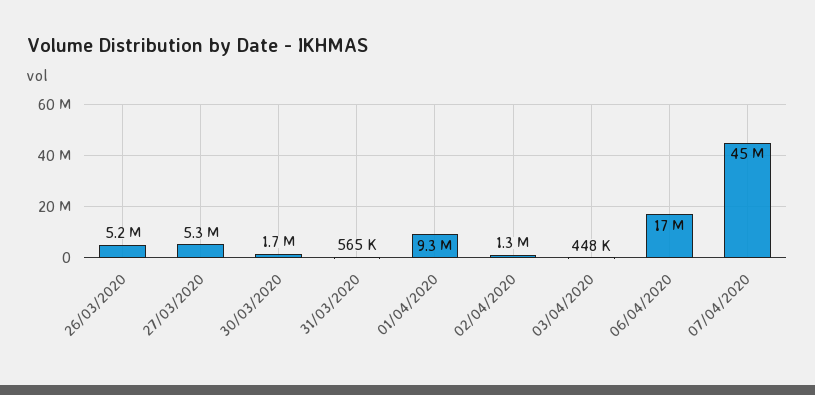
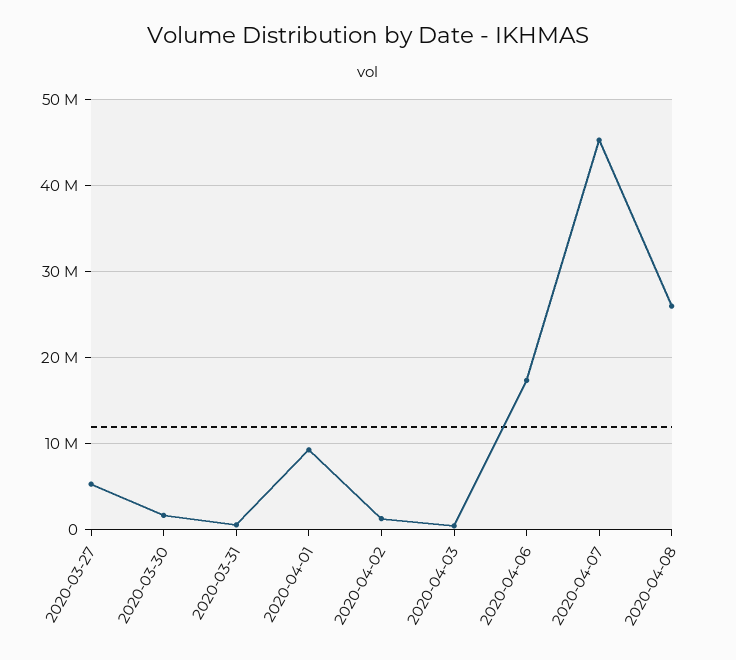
26/03/2020: 5200000 -> none
2020-04-08: none -> 26000000

